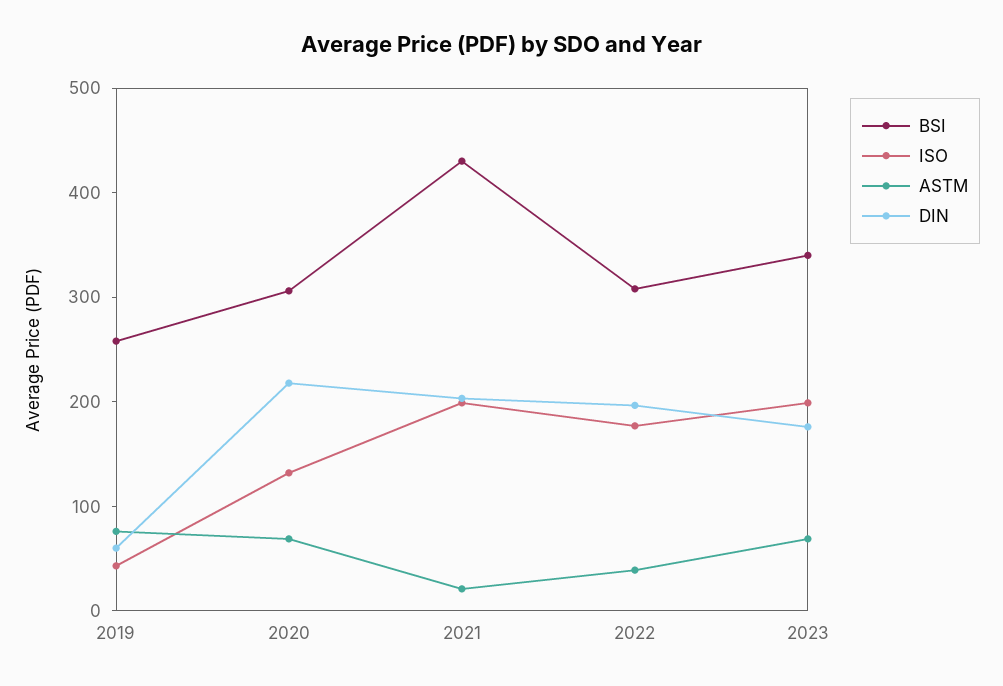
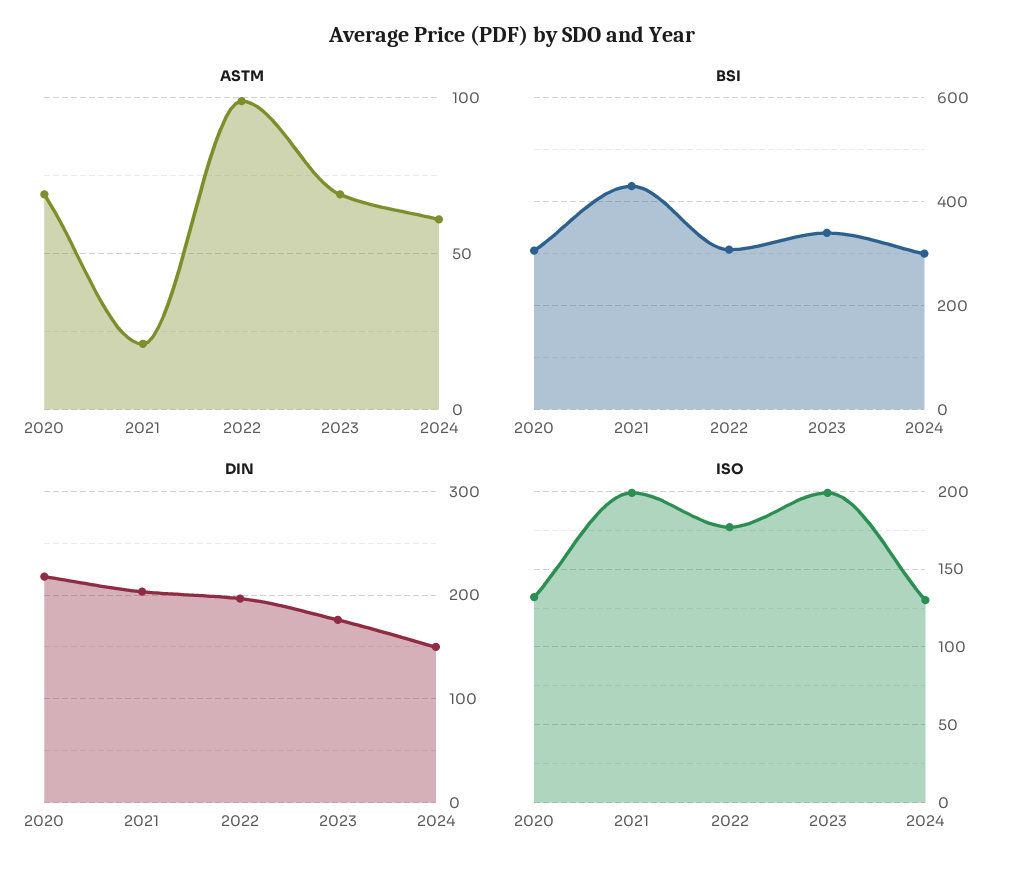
BSI, 2019: 260 -> none
ISO, 2019: 40 -> none
ASTM, 2019: 80 -> none
DIN, 2019: 60 -> none
ASTM, 2022: 40 -> 100
ASTM, 2024: none -> 60
BSI, 2024: none -> 300
DIN, 2024: none -> 150
ISO, 2024: none -> 130

